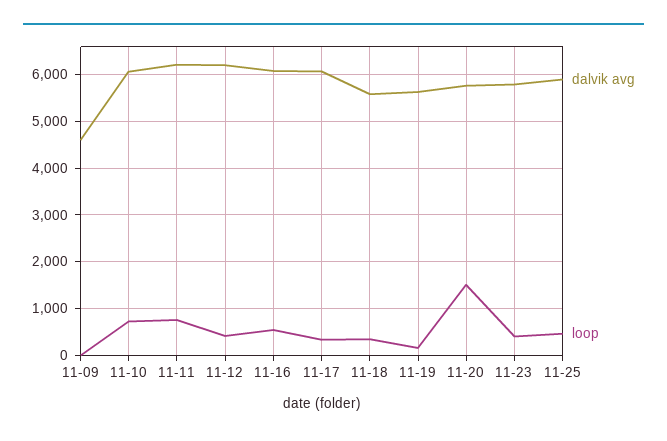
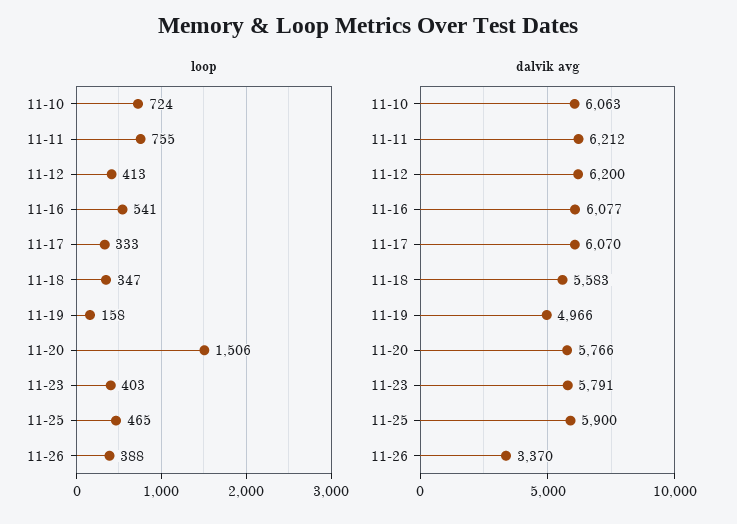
dalvik avg, 11-09: 4600 -> none
loop, 11-09: 0 -> none
dalvik avg, 11-19: 5600 -> 4966
loop, 11-26: none -> 388
dalvik avg, 11-26: none -> 3370

